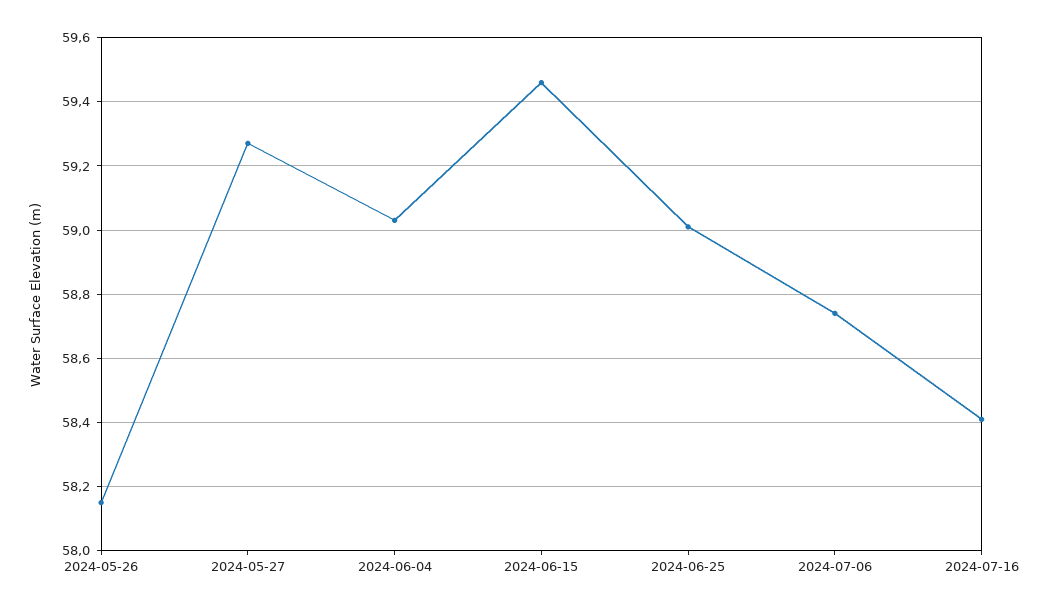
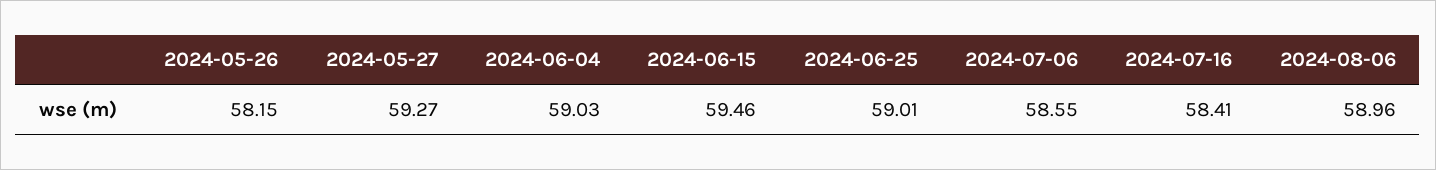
2024-07-06: 58.75 -> 58.55
2024-08-06: none -> 58.96

